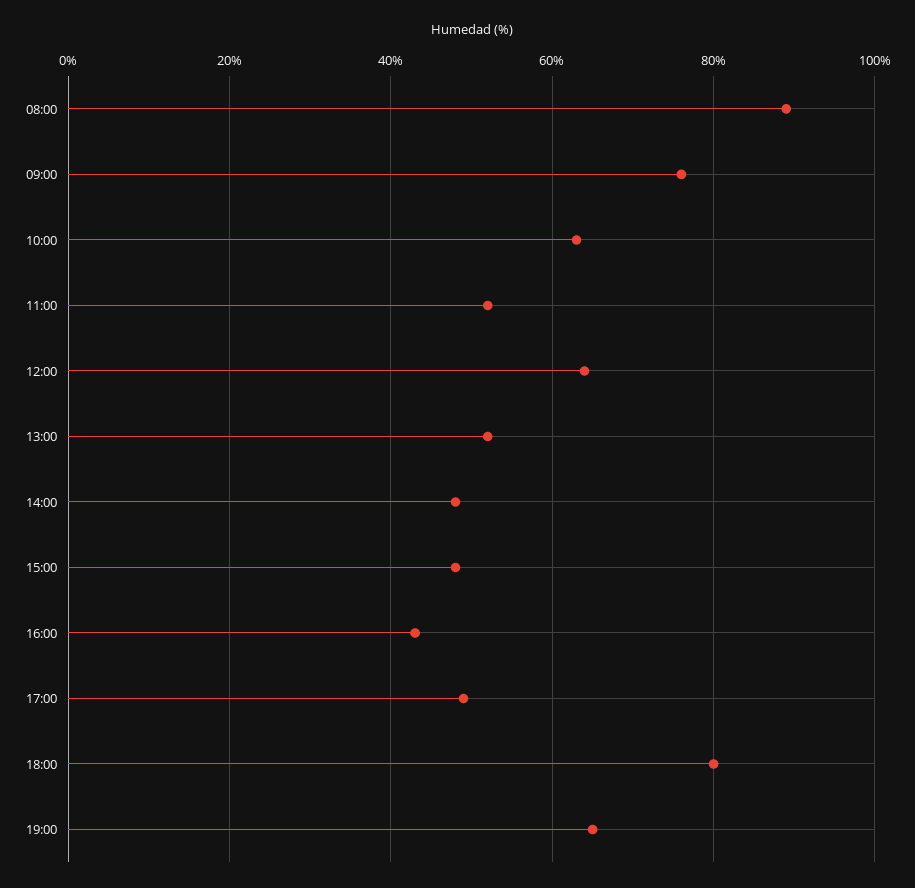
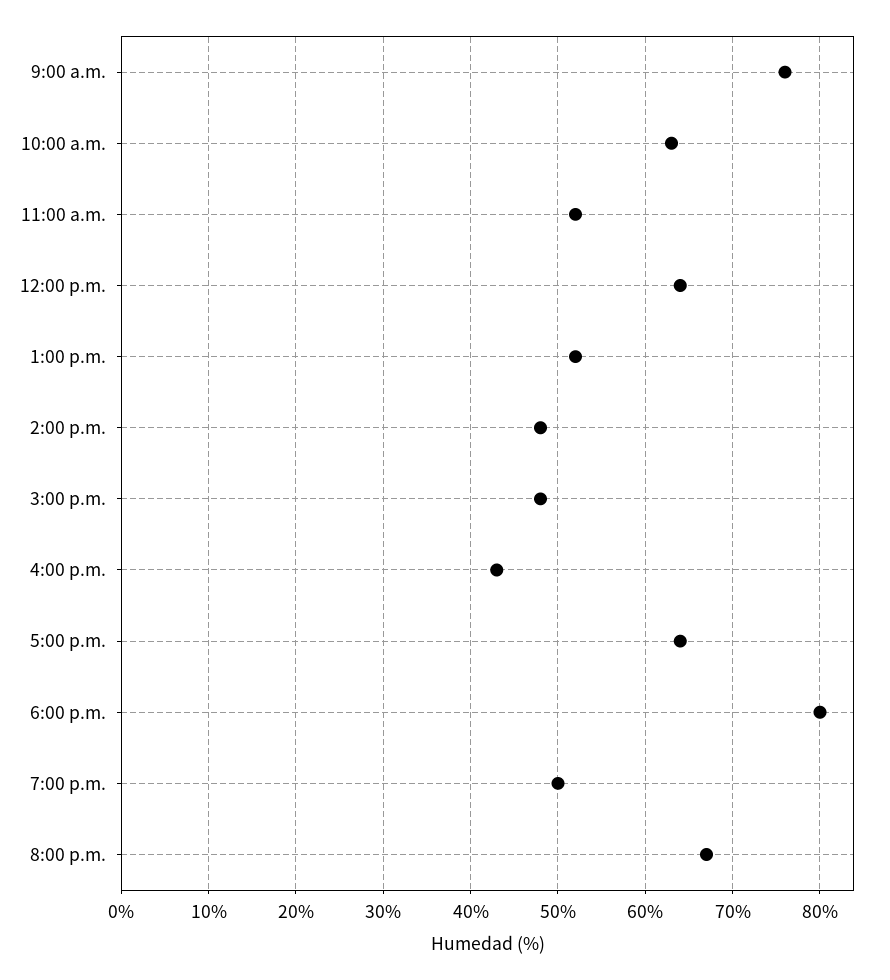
08:00: 90 -> none
17:00: 50 -> 64
19:00: 65 -> 50
8:00 p.m.: none -> 67

